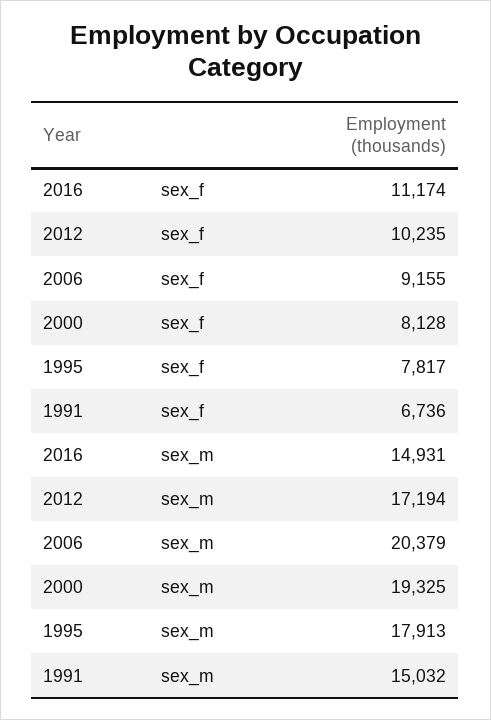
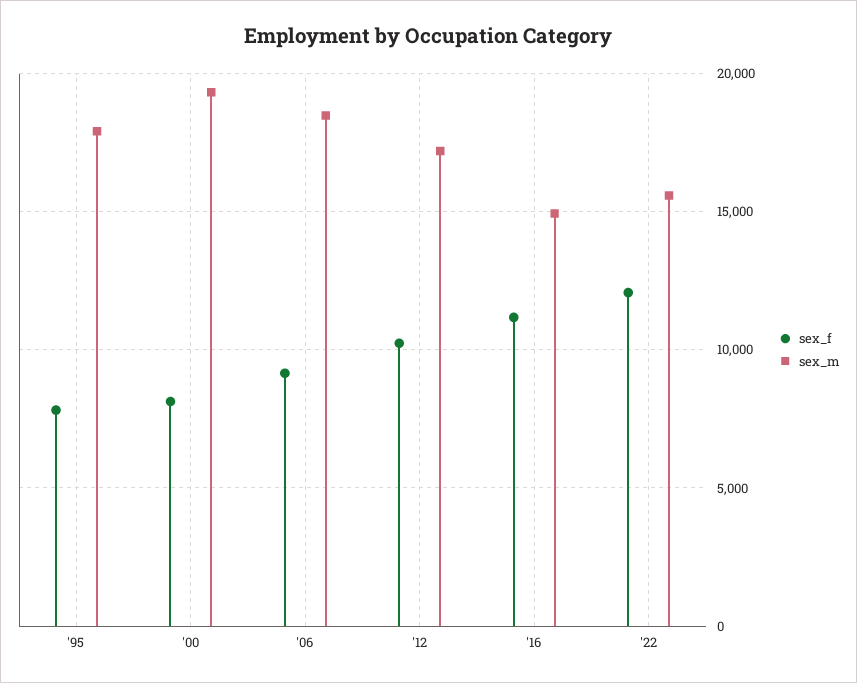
sex_f, 1991: 6736 -> none
sex_m, 2006: 20379 -> 18500
sex_m, 1991: 15032 -> none
sex_f, '22: none -> 12000
sex_m, '22: none -> 15500

